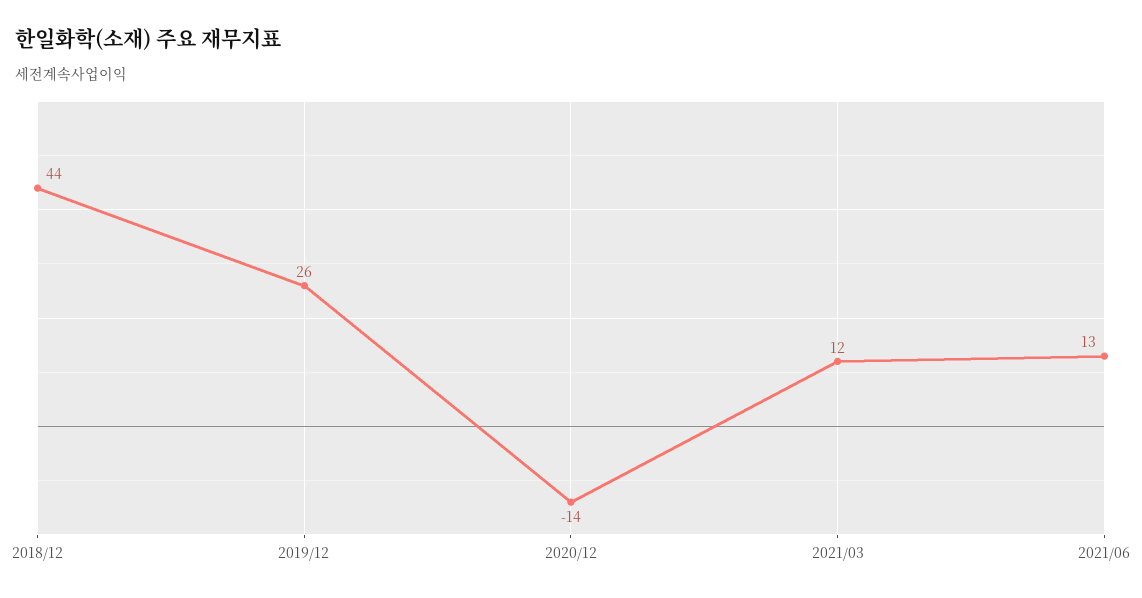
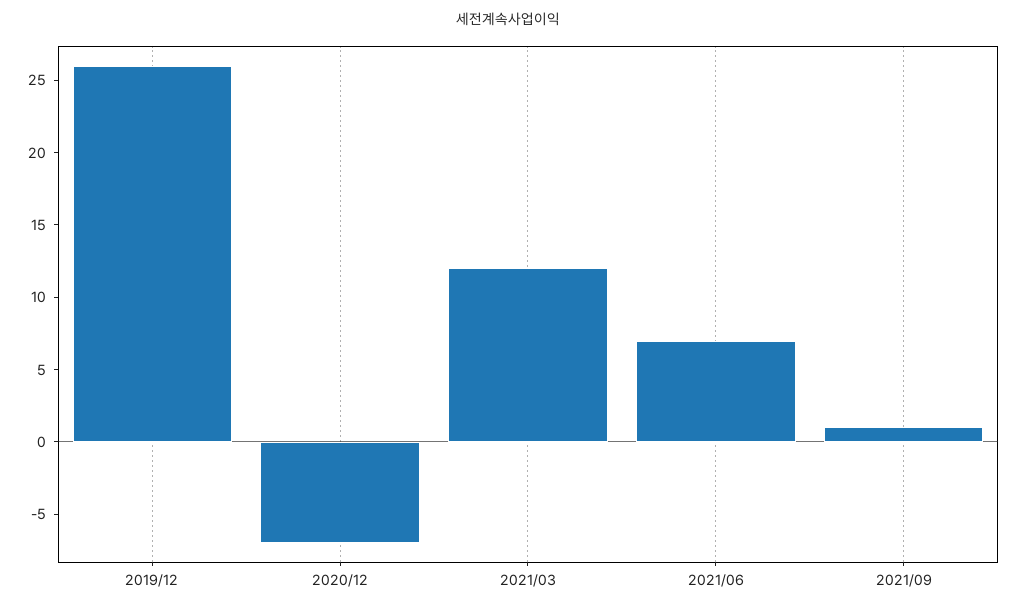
2018/12: 44 -> none
2020/12: -14 -> -7
2021/06: 13 -> 7
2021/09: none -> 1

